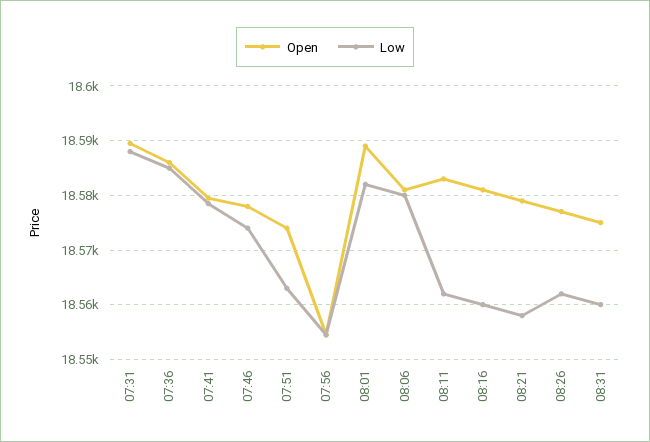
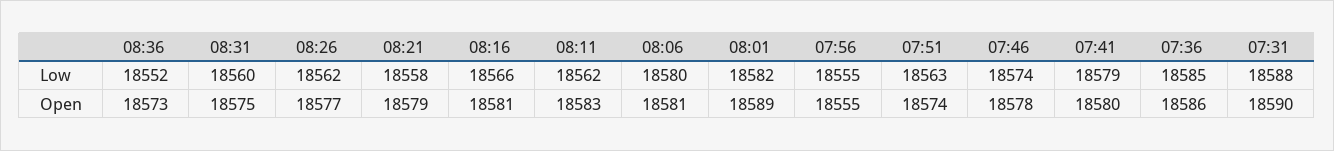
Low, 08:16: 18560 -> 18566
Low, 08:36: none -> 18552
Open, 08:36: none -> 18573

